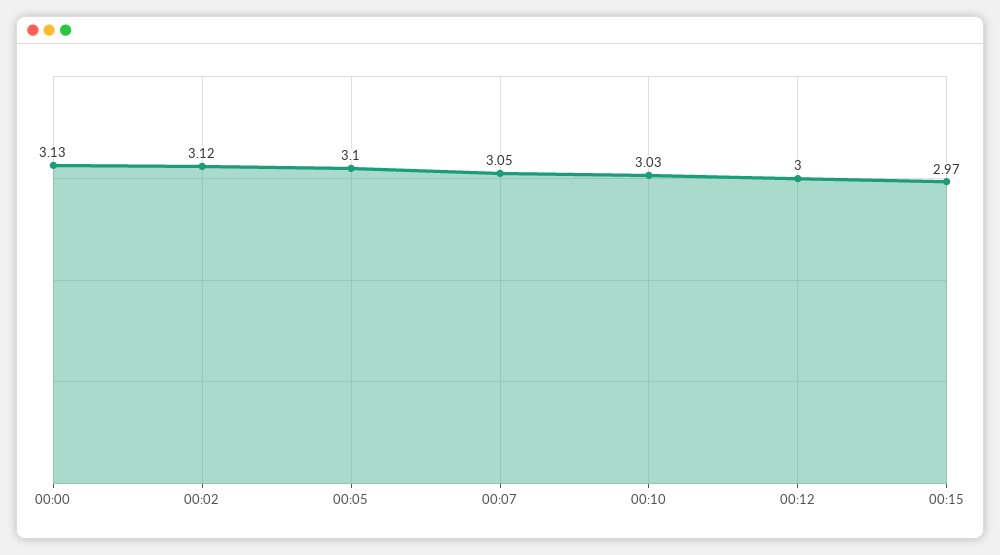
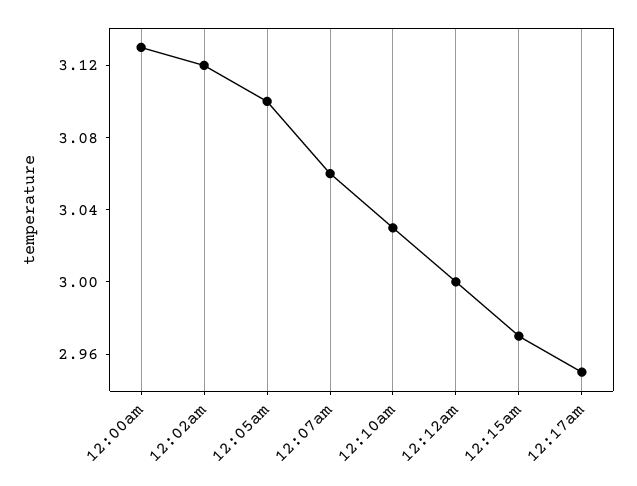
00:07: 3.05 -> 3.06
12:17am: none -> 2.95

